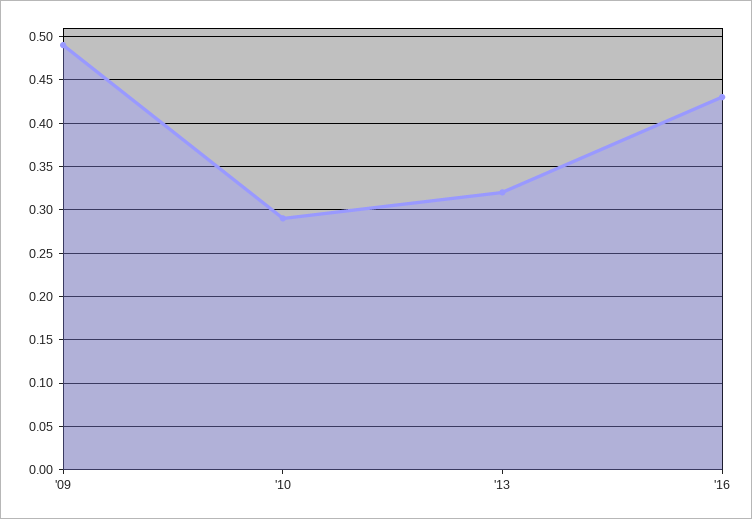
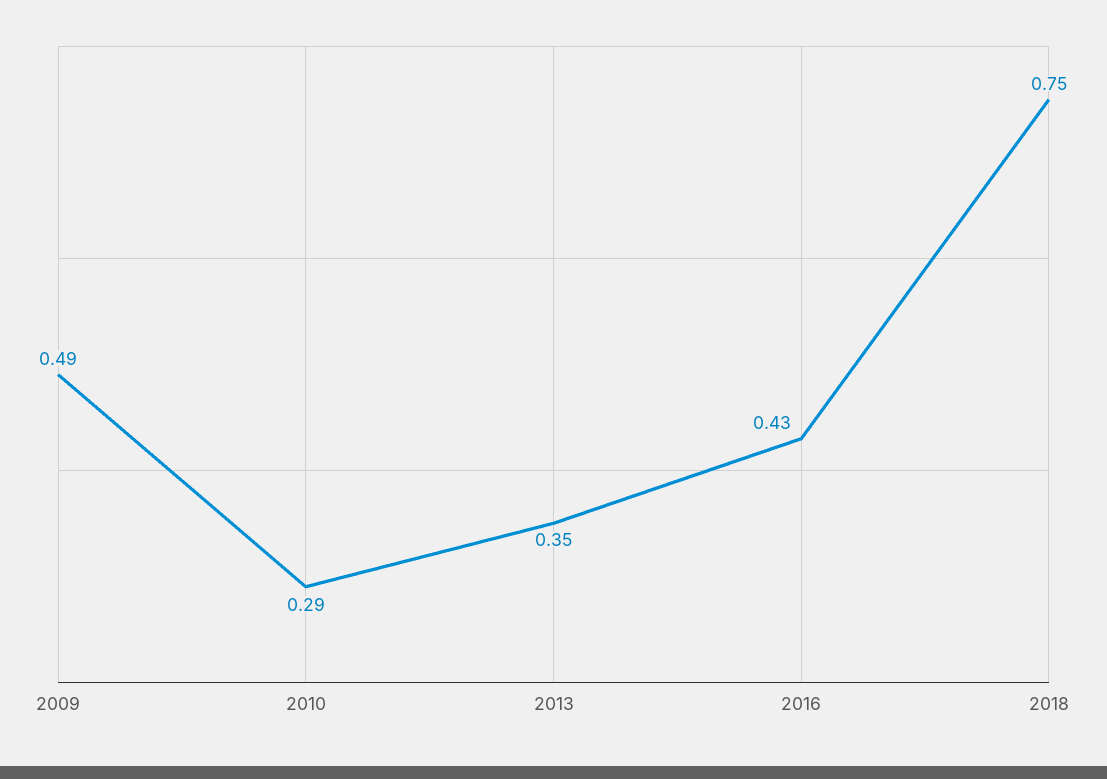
'13: 0.32 -> 0.35
2018: none -> 0.75

